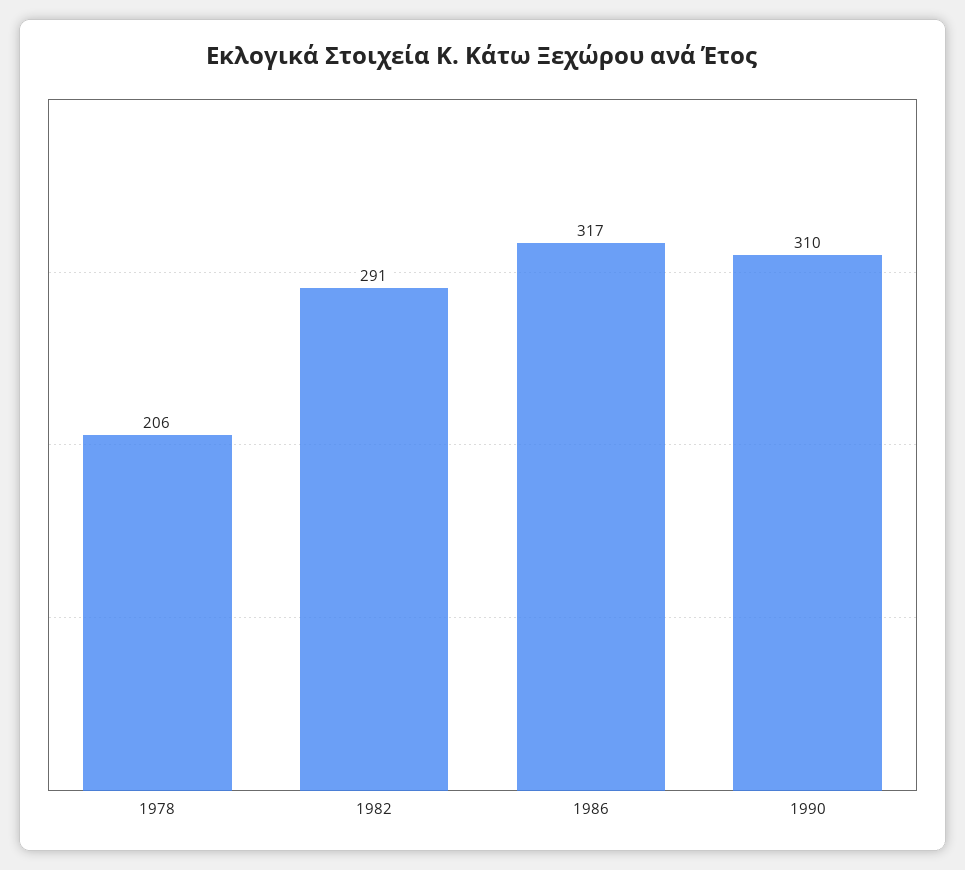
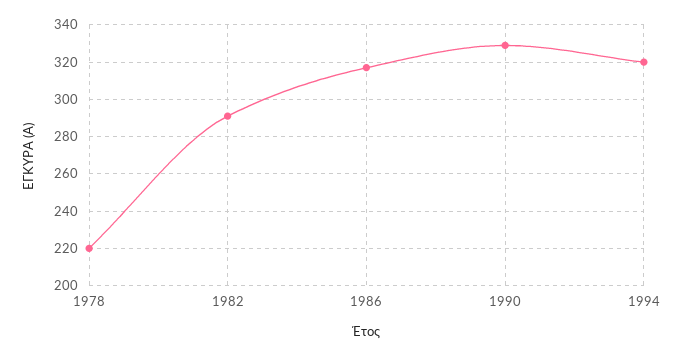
1978: 206 -> 220
1990: 310 -> 330
1994: none -> 320

